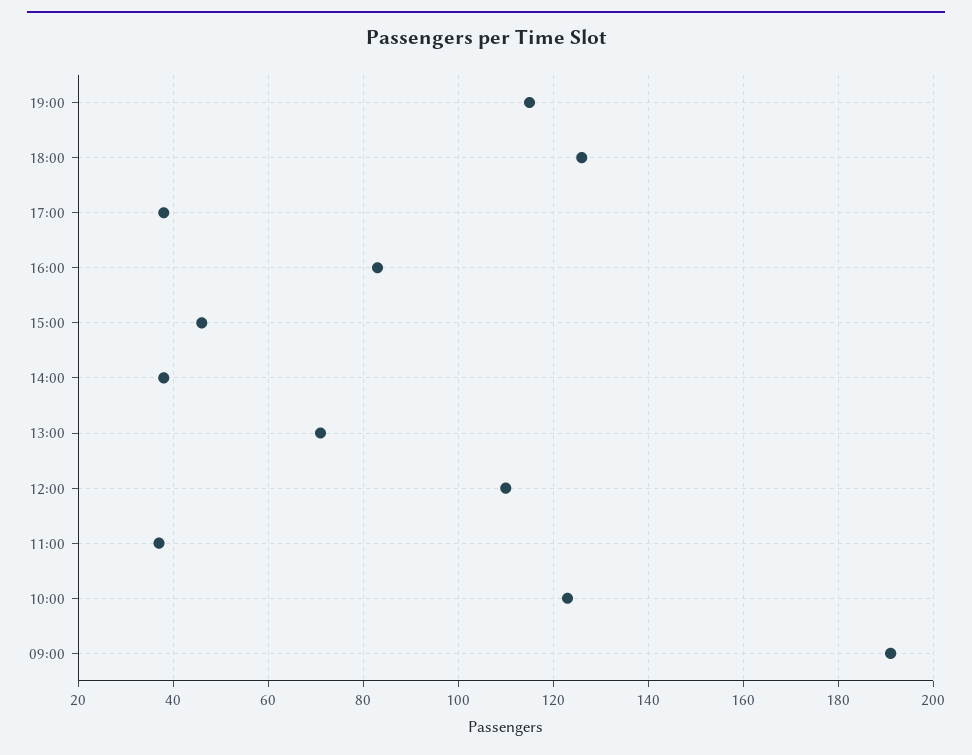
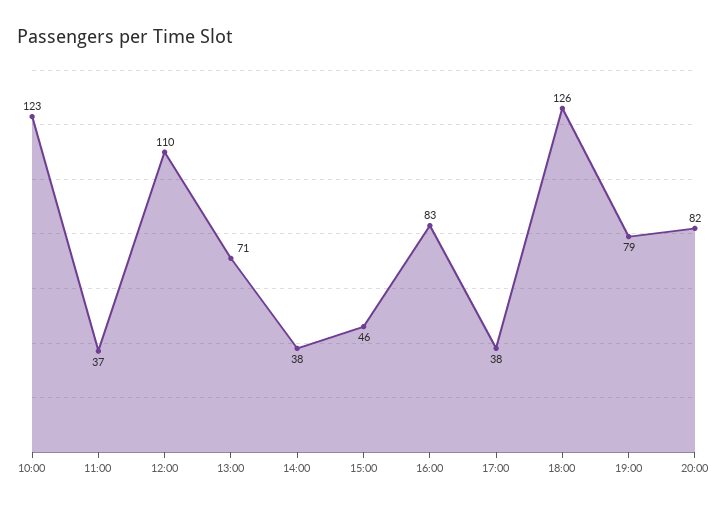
19:00: 115 -> 79
09:00: 190 -> none
20:00: none -> 82

